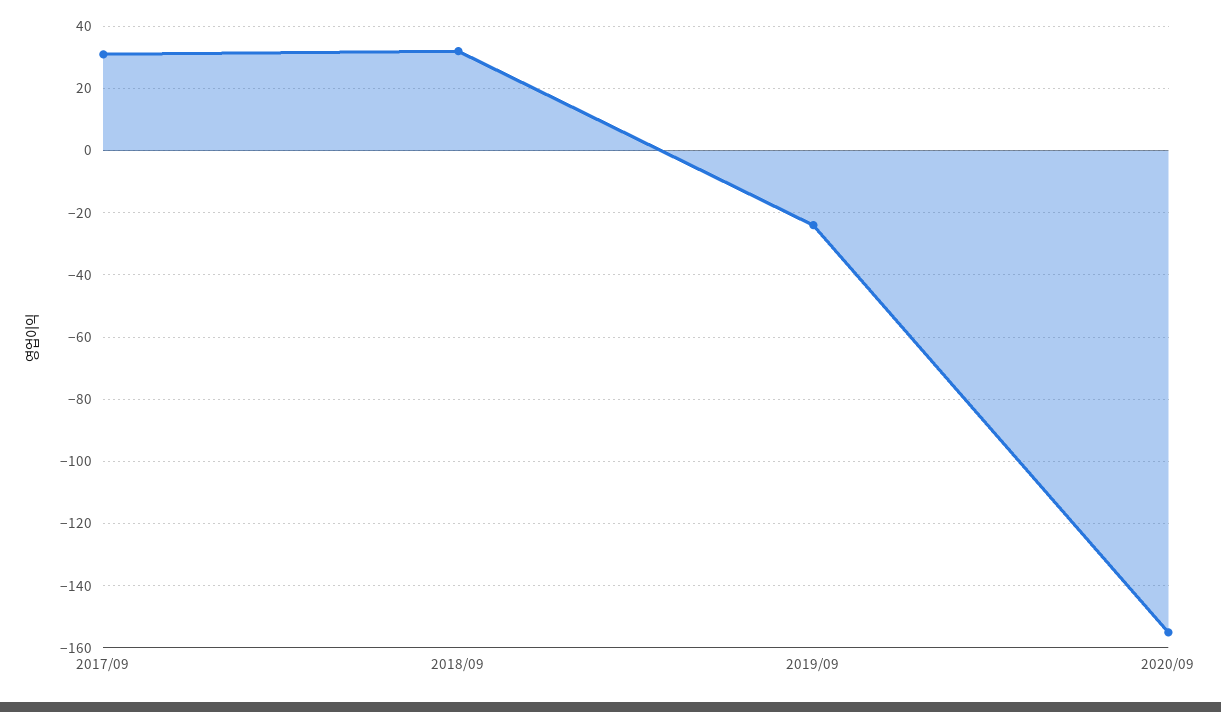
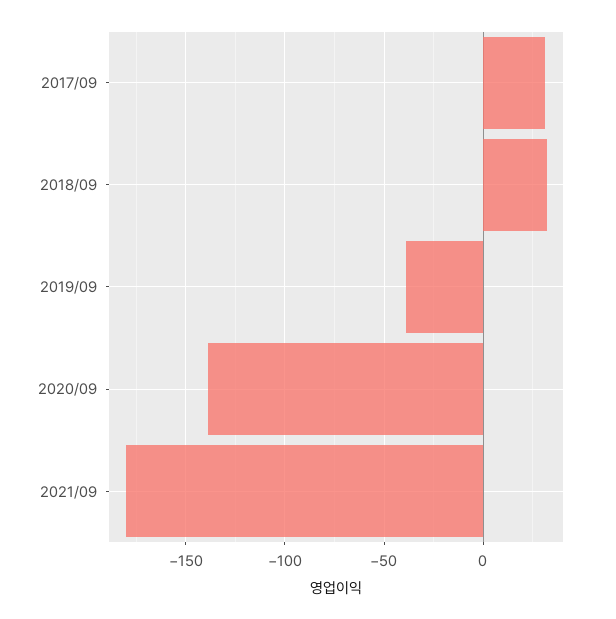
2019/09: -25 -> -40
2020/09: -155 -> -140
2021/09: none -> -180

